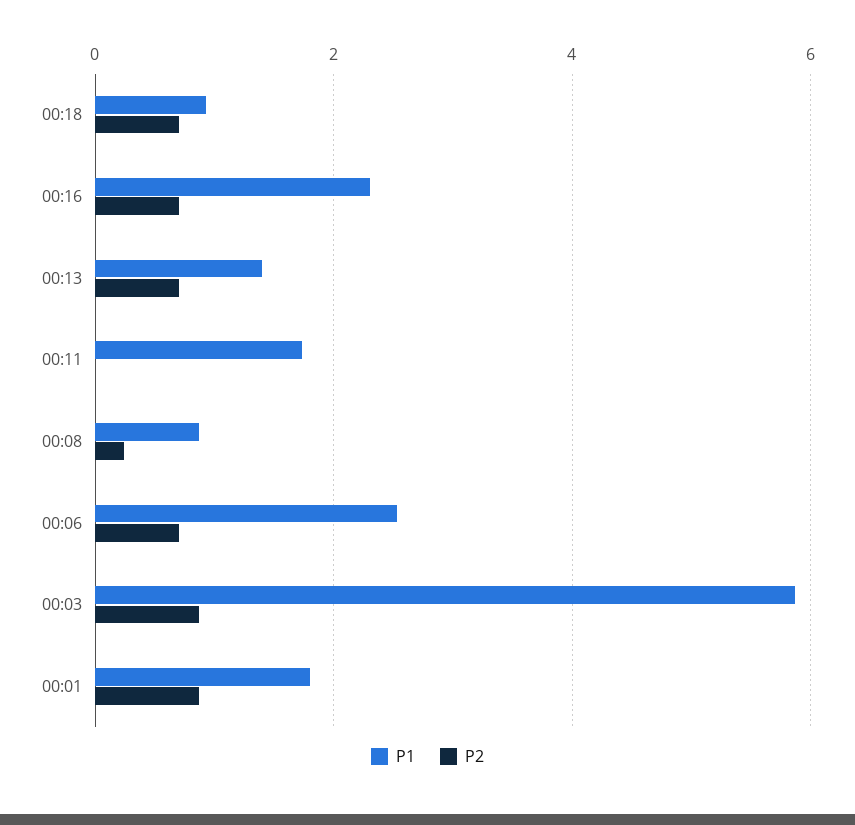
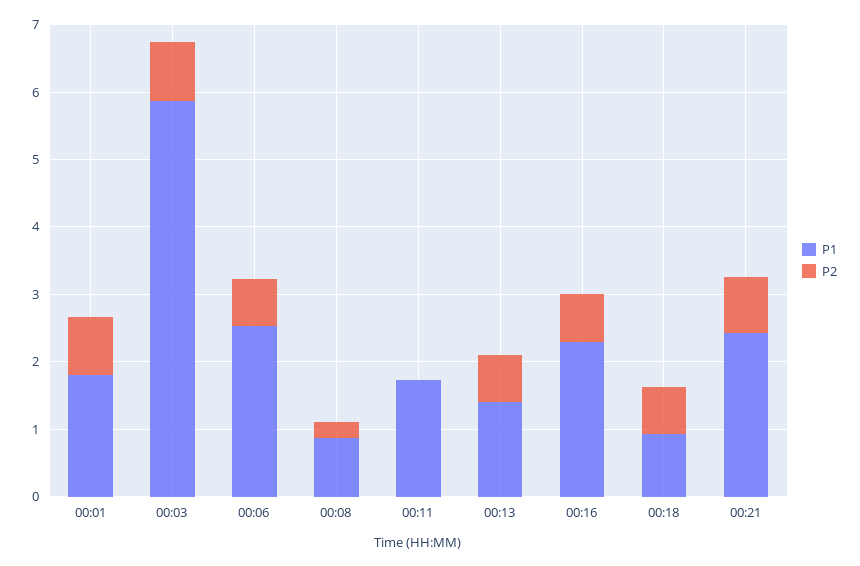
P1, 00:21: none -> 2.4
P2, 00:21: none -> 0.8

